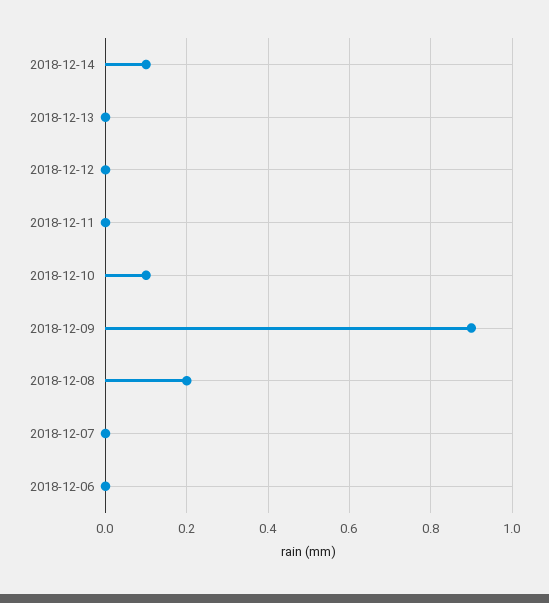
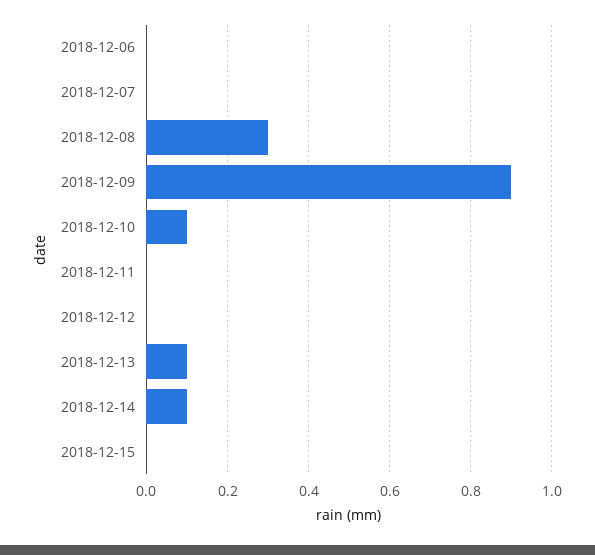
2018-12-13: 0 -> 0.1
2018-12-08: 0.2 -> 0.3
2018-12-15: none -> 0

